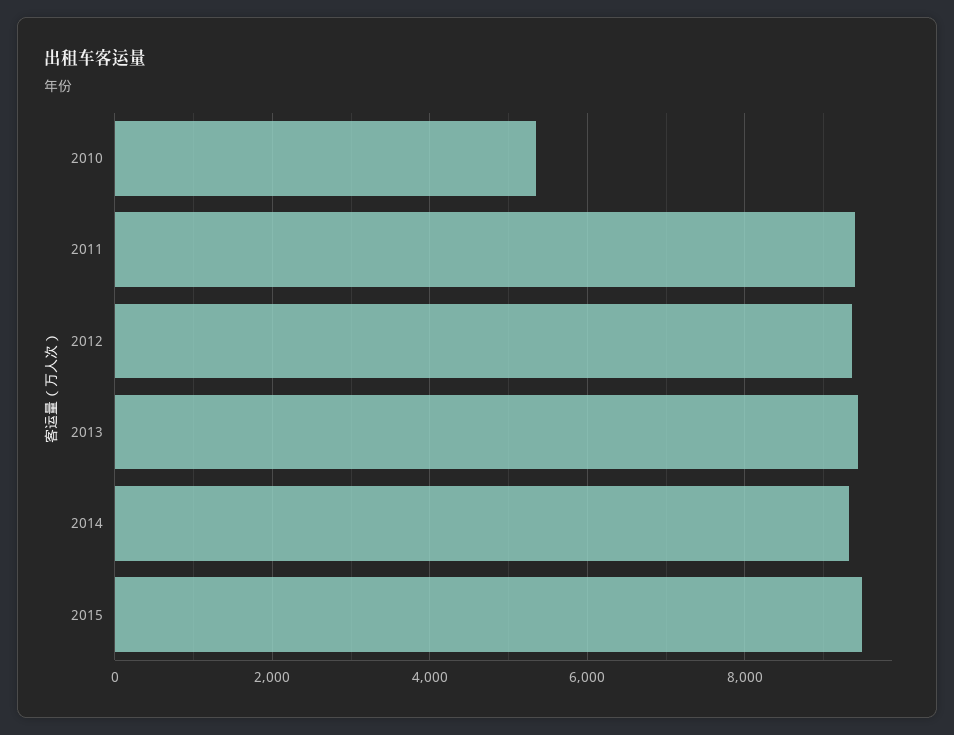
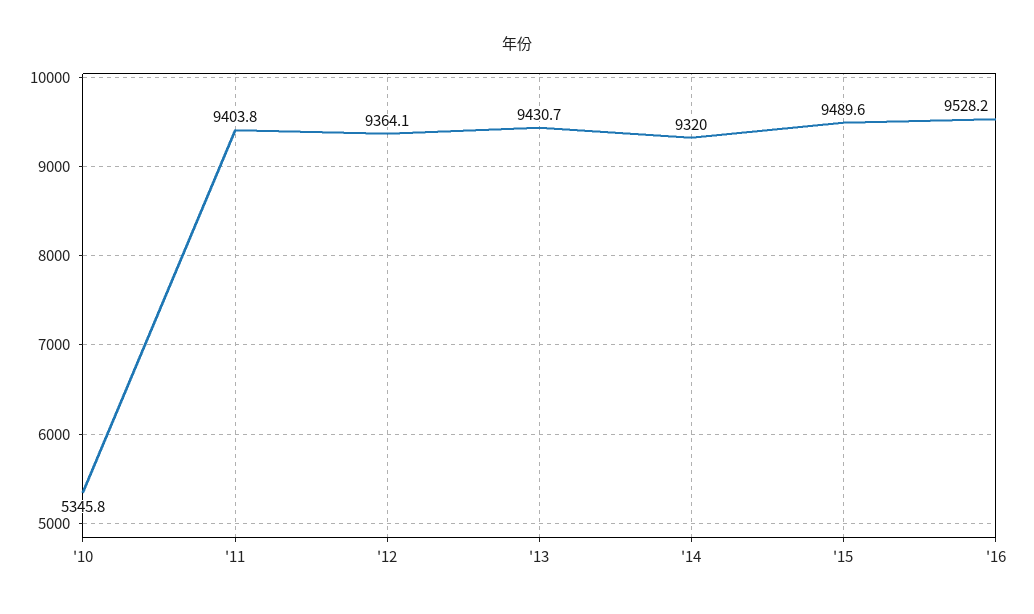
'16: none -> 9528.2

